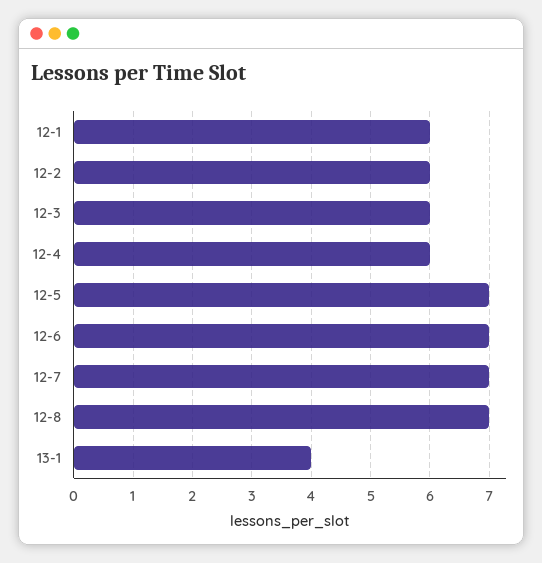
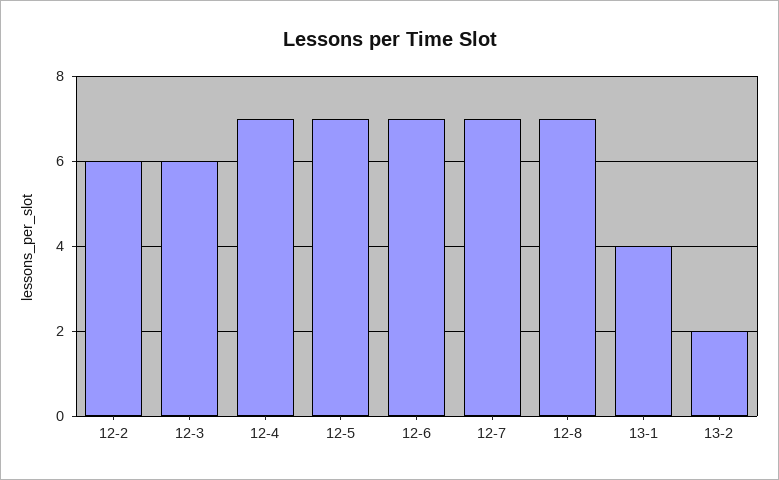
12-1: 6 -> none
12-4: 6 -> 7
13-2: none -> 2

